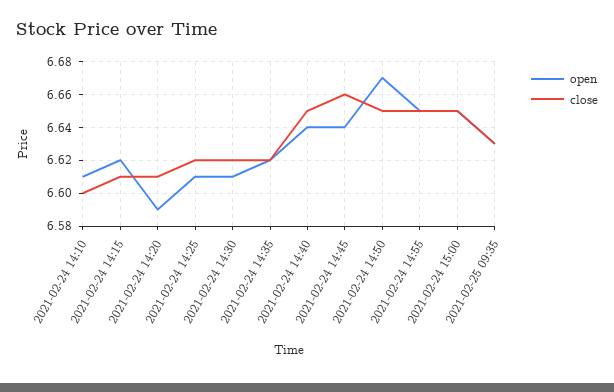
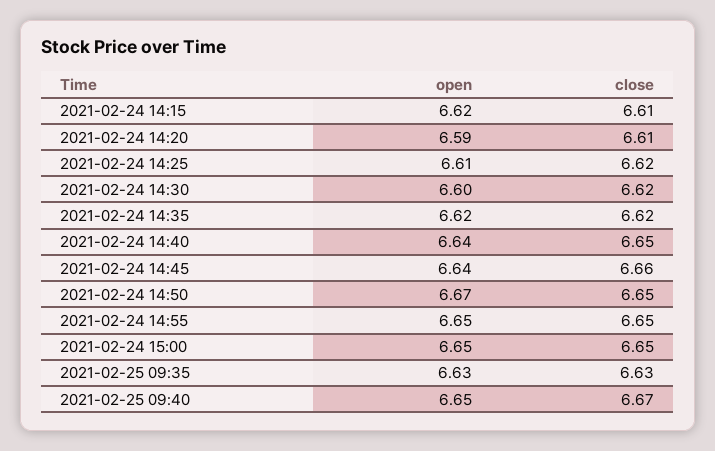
open, 2021-02-24 14:10: 6.61 -> none
close, 2021-02-24 14:10: 6.6 -> none
open, 2021-02-24 14:30: 6.61 -> 6.6
open, 2021-02-25 09:40: none -> 6.65
close, 2021-02-25 09:40: none -> 6.67

